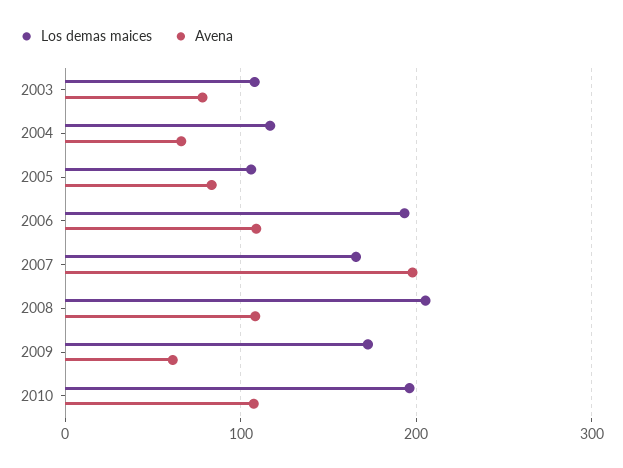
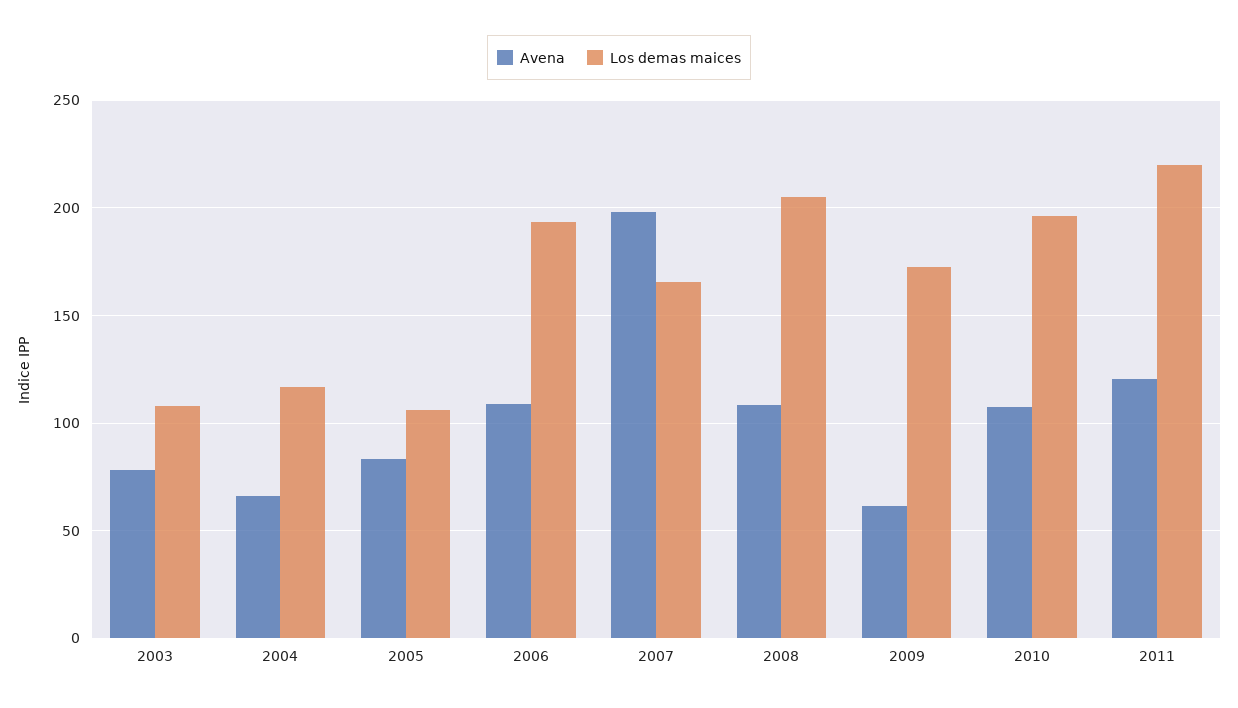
Avena, 2011: none -> 120
Los demas maices, 2011: none -> 220

